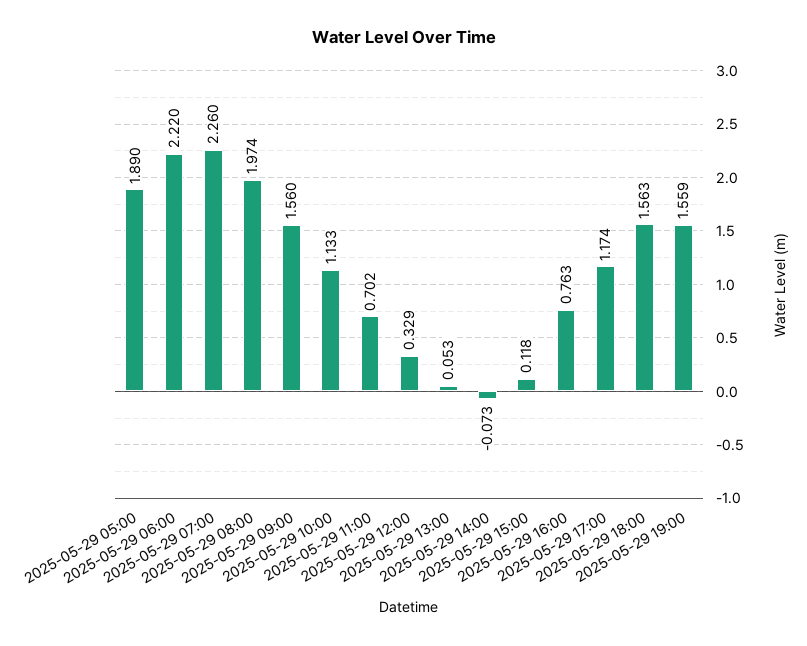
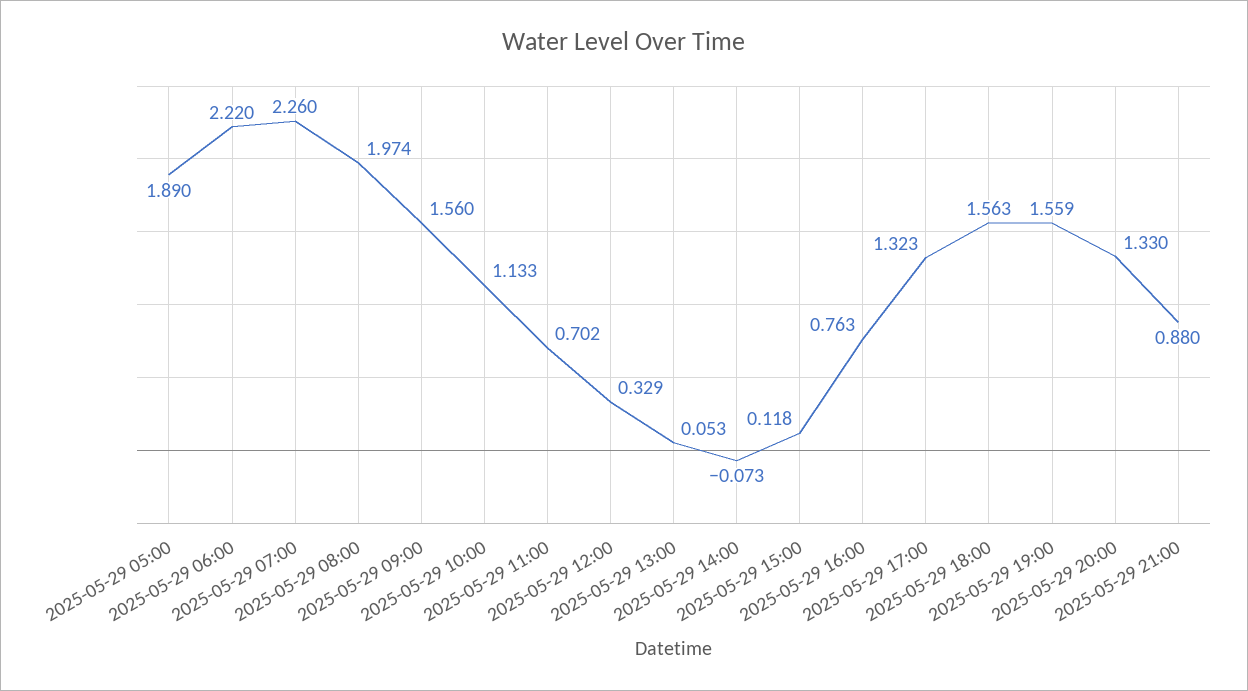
2025-05-29 17:00: 1.174 -> 1.323
2025-05-29 20:00: none -> 1.33
2025-05-29 21:00: none -> 0.88

